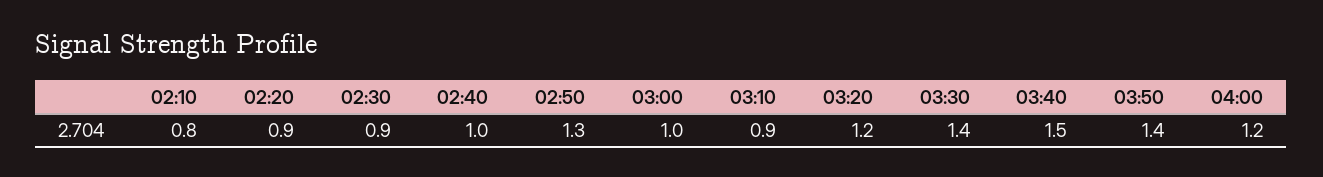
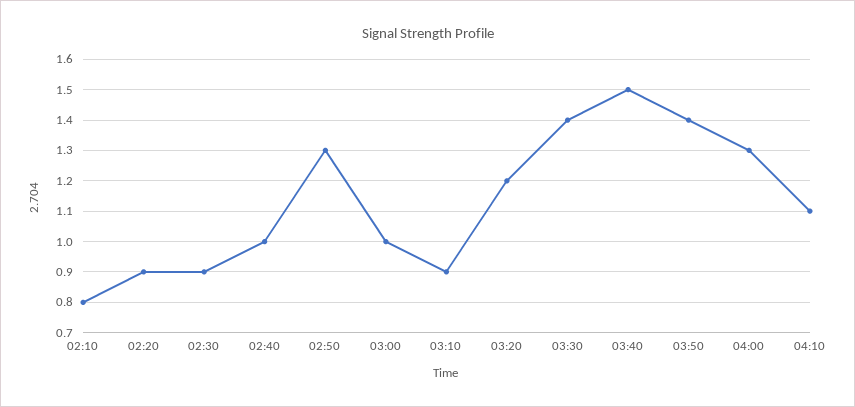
04:00: 1.2 -> 1.3
04:10: none -> 1.1

